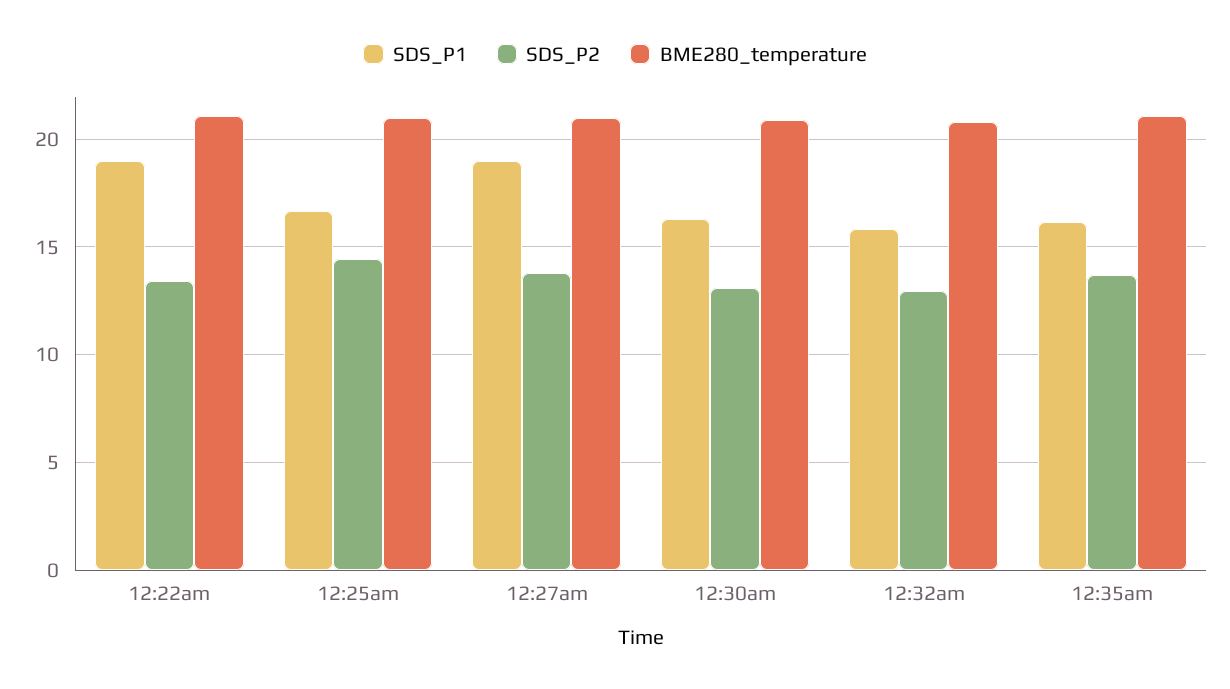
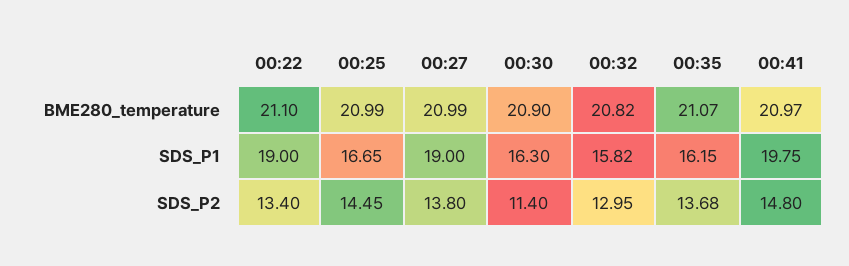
SDS_P2, 12:30am: 13 -> 11.4
BME280_temperature, 00:41: none -> 20.97
SDS_P1, 00:41: none -> 19.75
SDS_P2, 00:41: none -> 14.8

